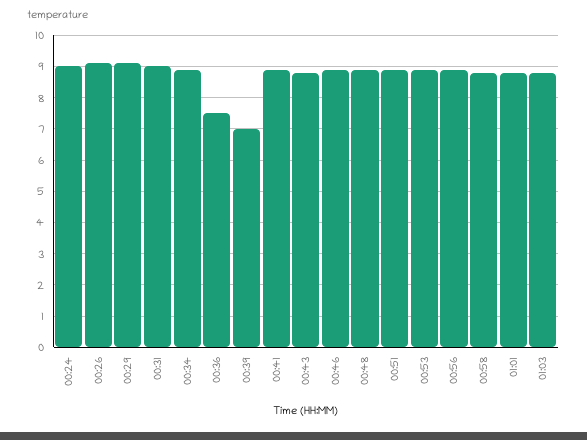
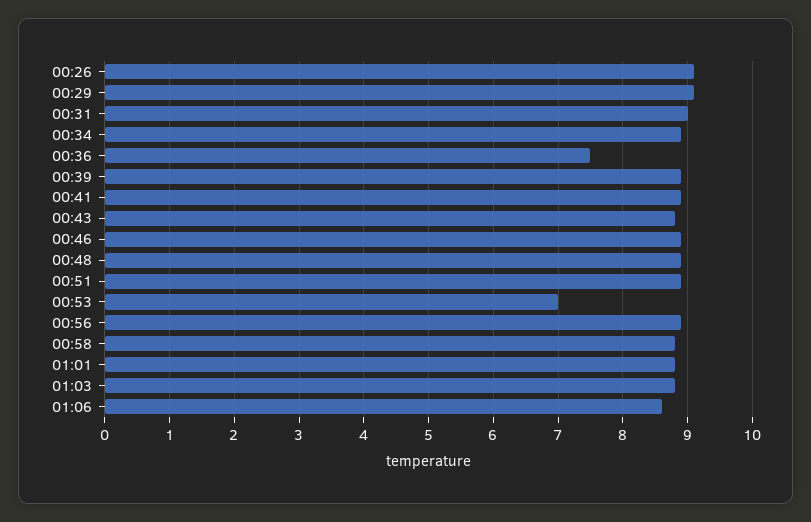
00:24: 9 -> none
00:39: 7 -> 8.9
00:53: 9 -> 7
01:06: none -> 8.6

